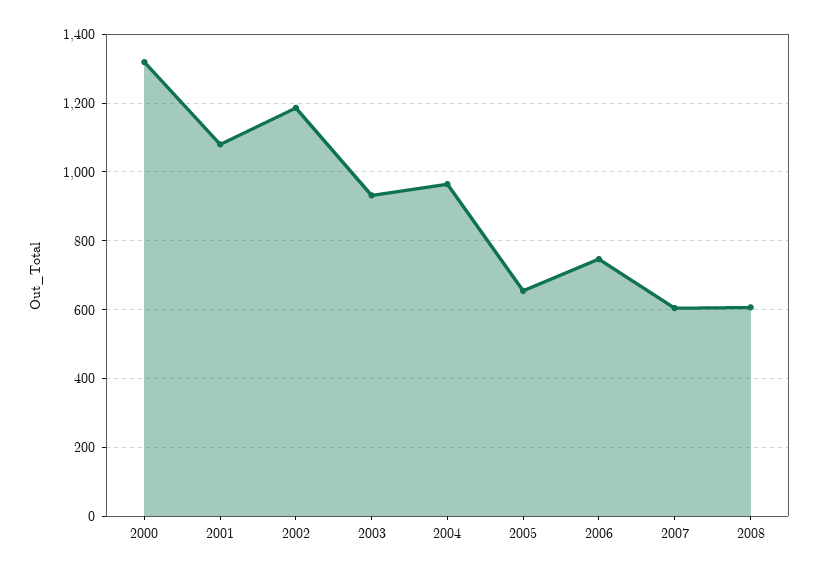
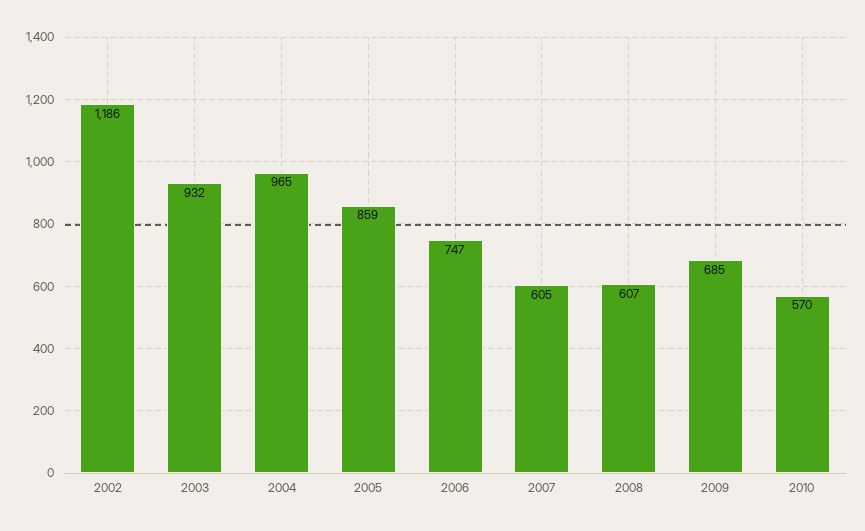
2000: 1320 -> none
2001: 1080 -> none
2005: 660 -> 859
2009: none -> 685
2010: none -> 570

